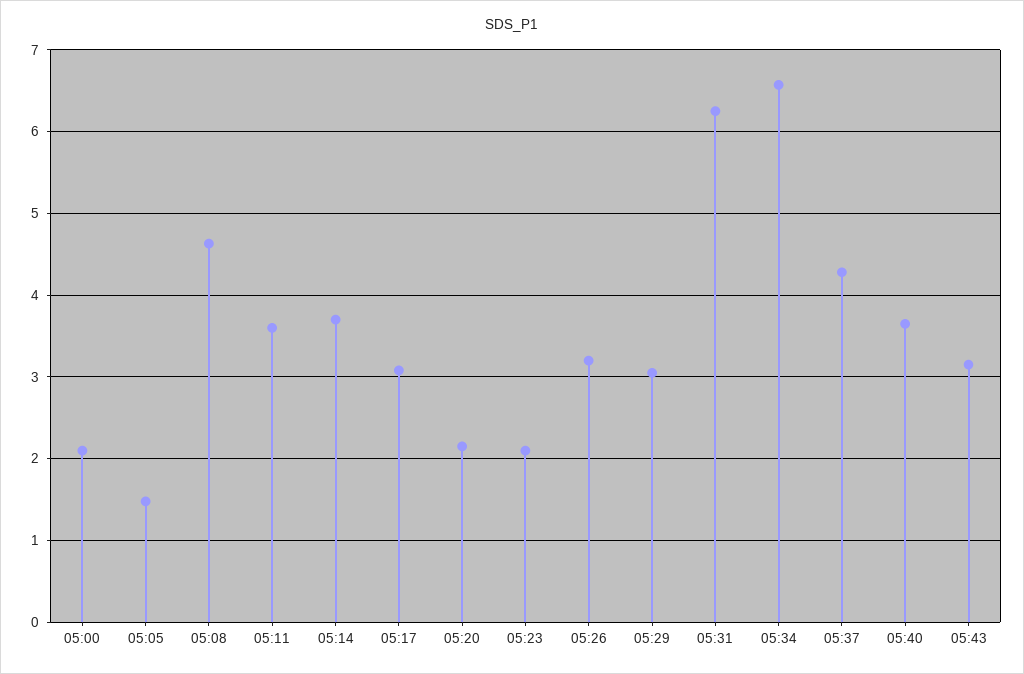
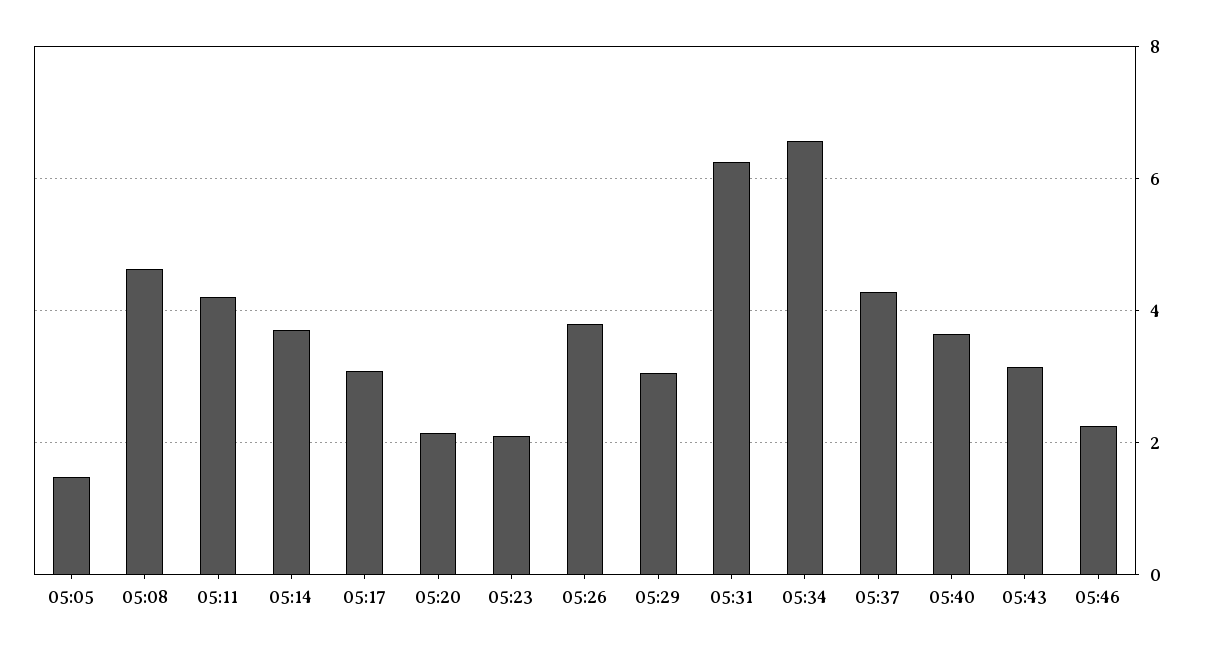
05:00: 2.1 -> none
05:11: 3.6 -> 4.2
05:26: 3.2 -> 3.8
05:46: none -> 2.2

